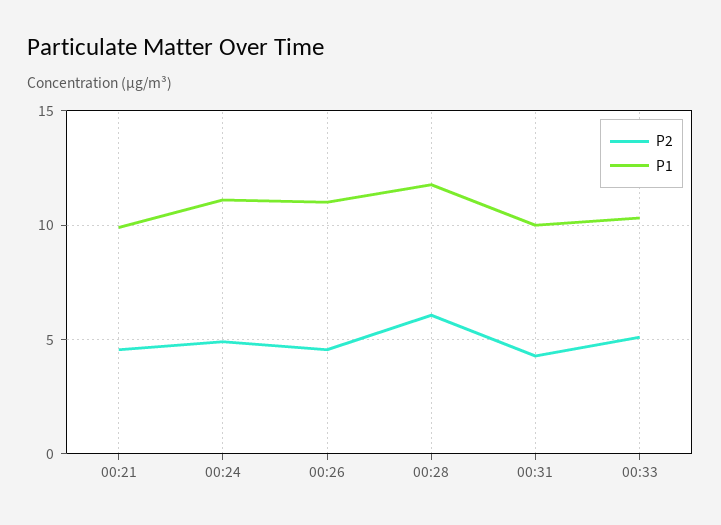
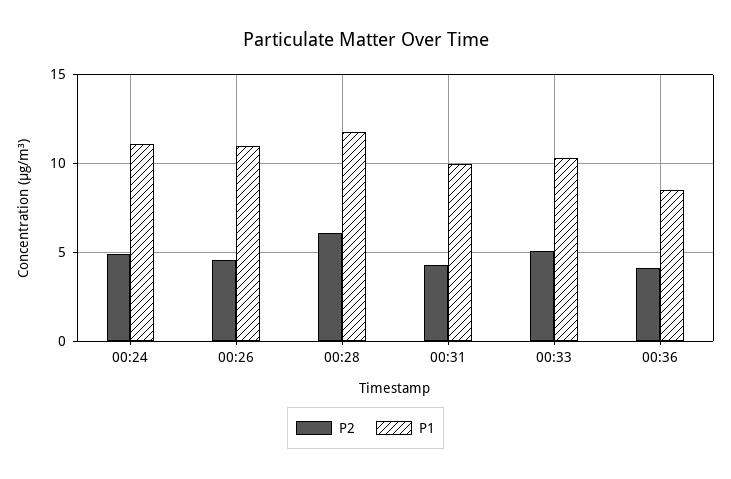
P2, 00:21: 4.5 -> none
P1, 00:21: 10 -> none
P2, 00:36: none -> 4
P1, 00:36: none -> 8.5

